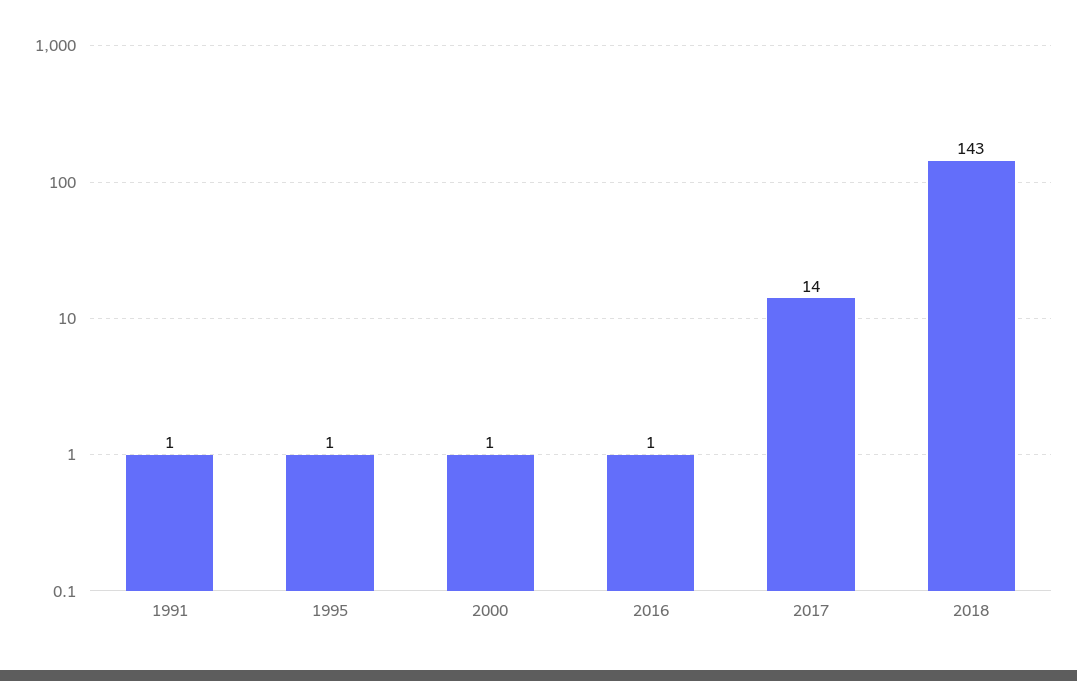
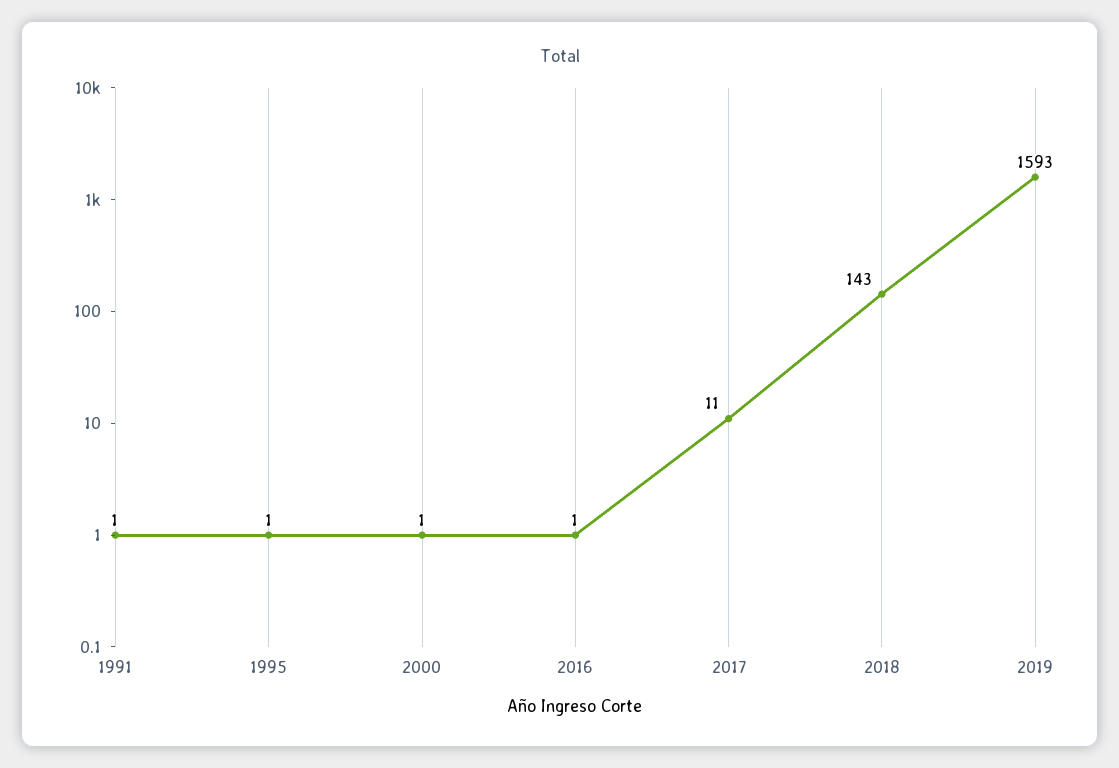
2017: 14 -> 11
2019: none -> 1593

